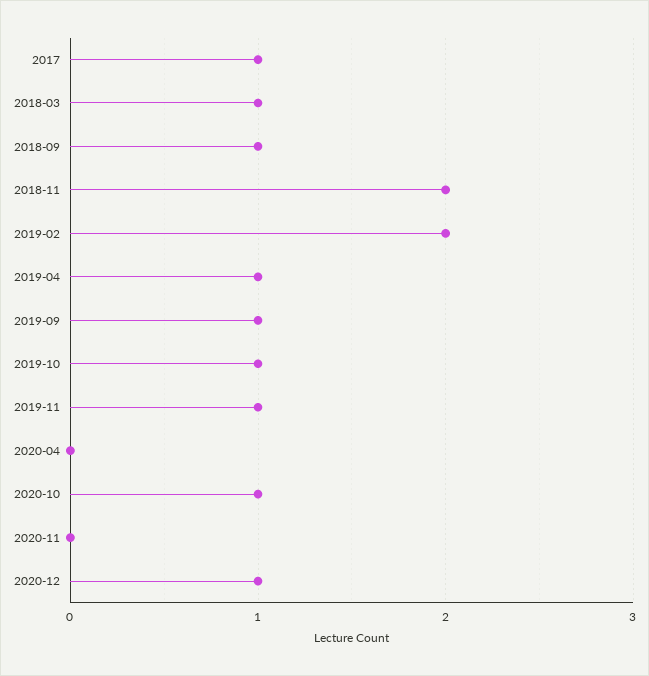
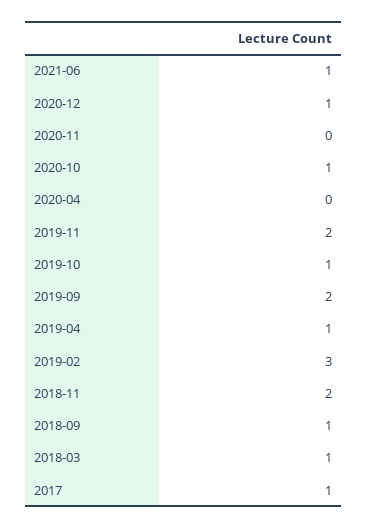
2019-02: 2 -> 3
2019-09: 1 -> 2
2019-11: 1 -> 2
2021-06: none -> 1

